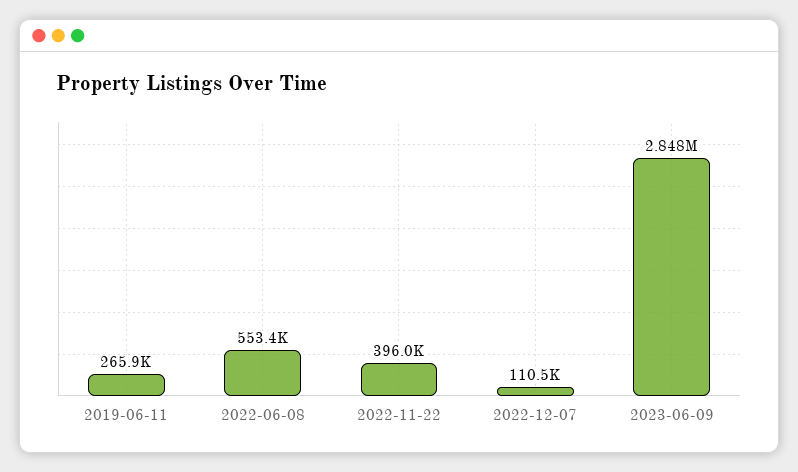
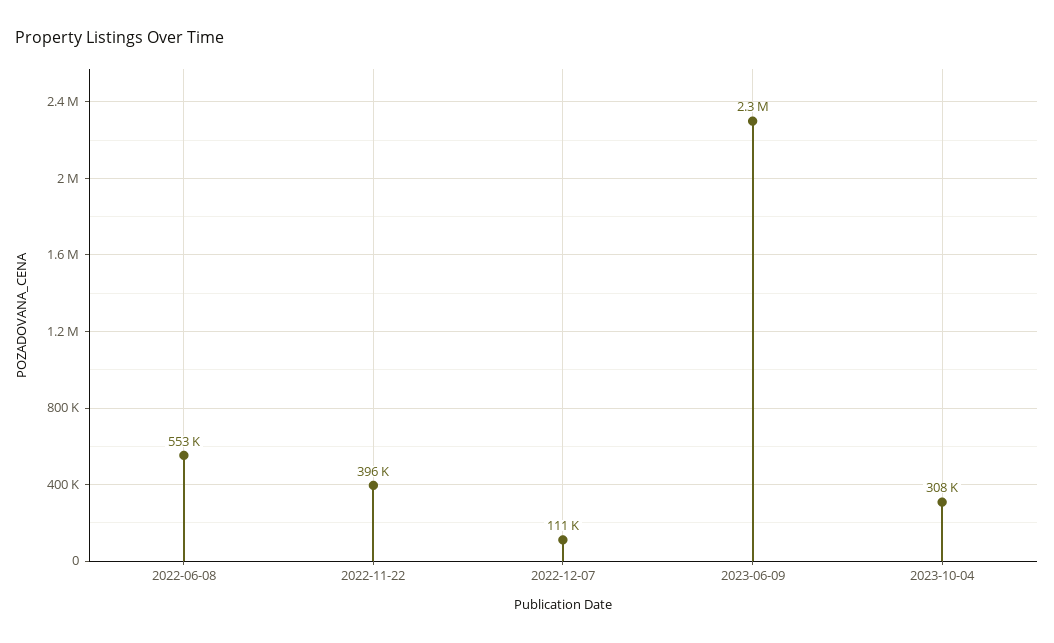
2019-06-11: 265900 -> none
2023-06-09: 2848000 -> 2300000
2023-10-04: none -> 308000

